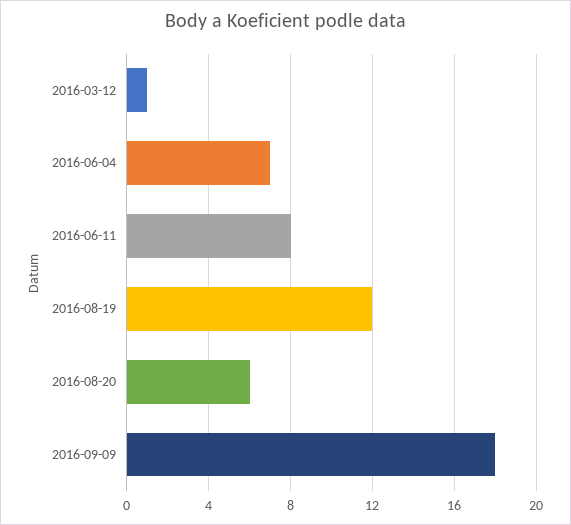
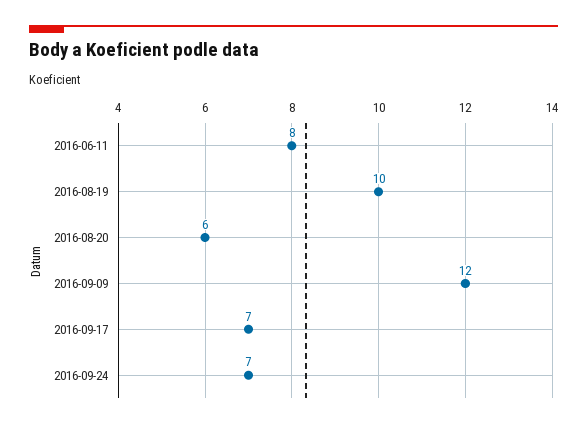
2016-03-12: 1 -> none
2016-06-04: 7 -> none
2016-08-19: 12 -> 10
2016-09-09: 18 -> 12
2016-09-17: none -> 7
2016-09-24: none -> 7

